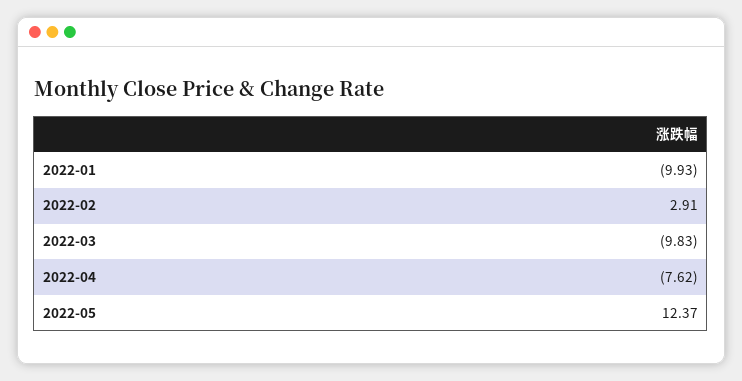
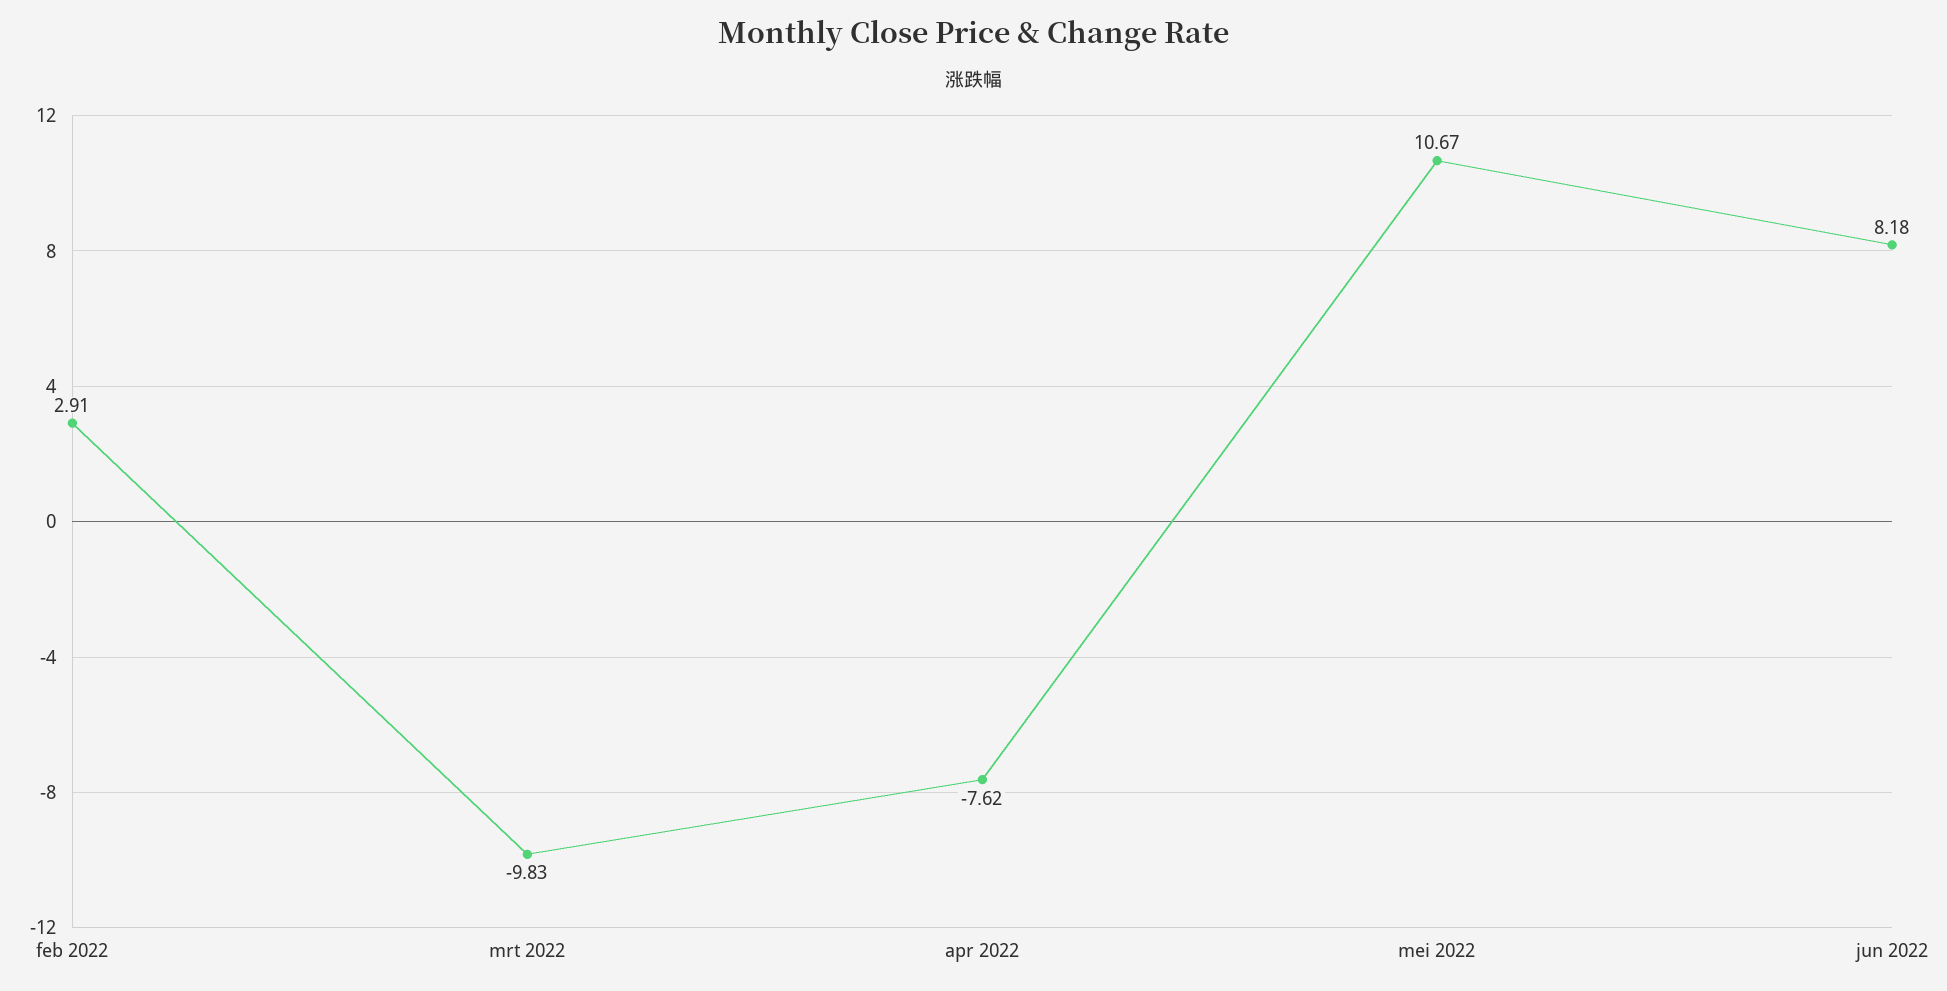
2022-01: -9.93 -> none
2022-05: 12.37 -> 10.67
jun 2022: none -> 8.18

